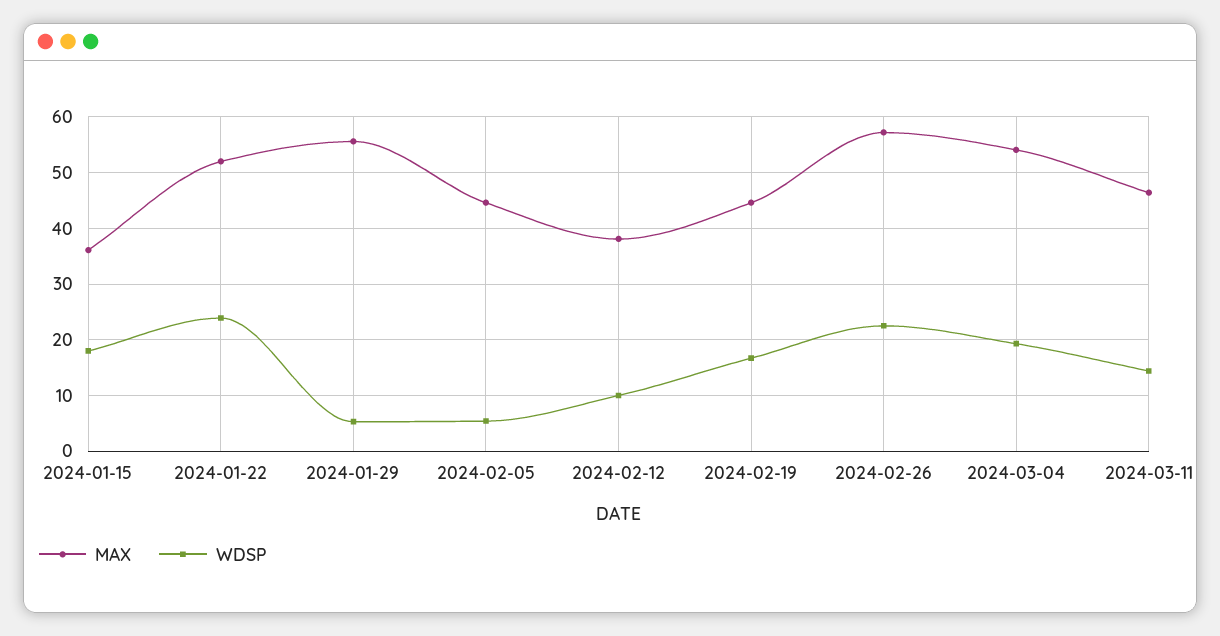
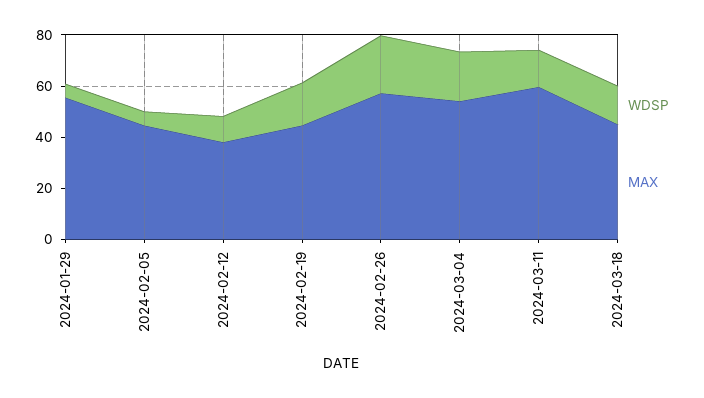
MAX, 2024-01-15: 36 -> none
WDSP, 2024-01-15: 18 -> none
MAX, 2024-01-22: 52 -> none
WDSP, 2024-01-22: 24 -> none
MAX, 2024-03-11: 46 -> 60
WDSP, 2024-03-18: none -> 15
MAX, 2024-03-18: none -> 45

